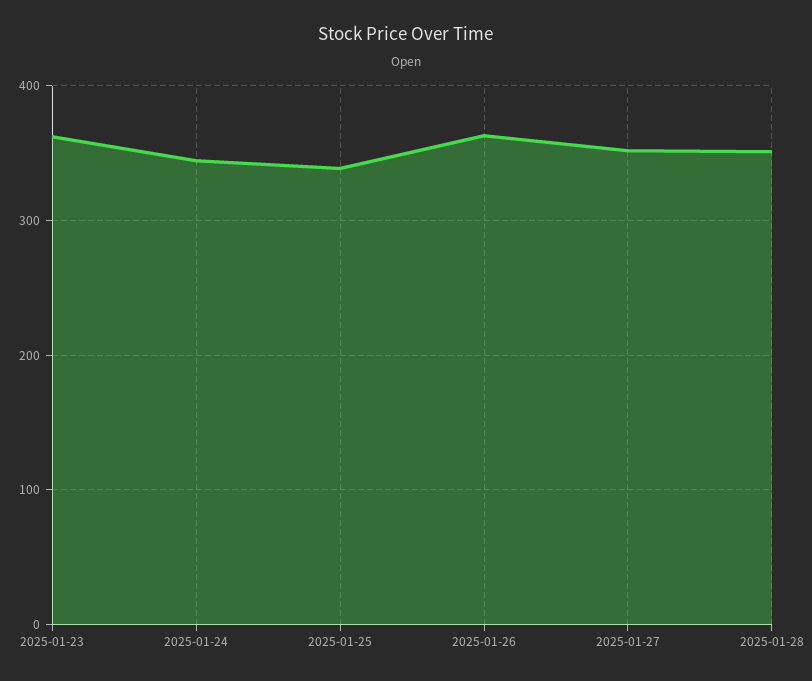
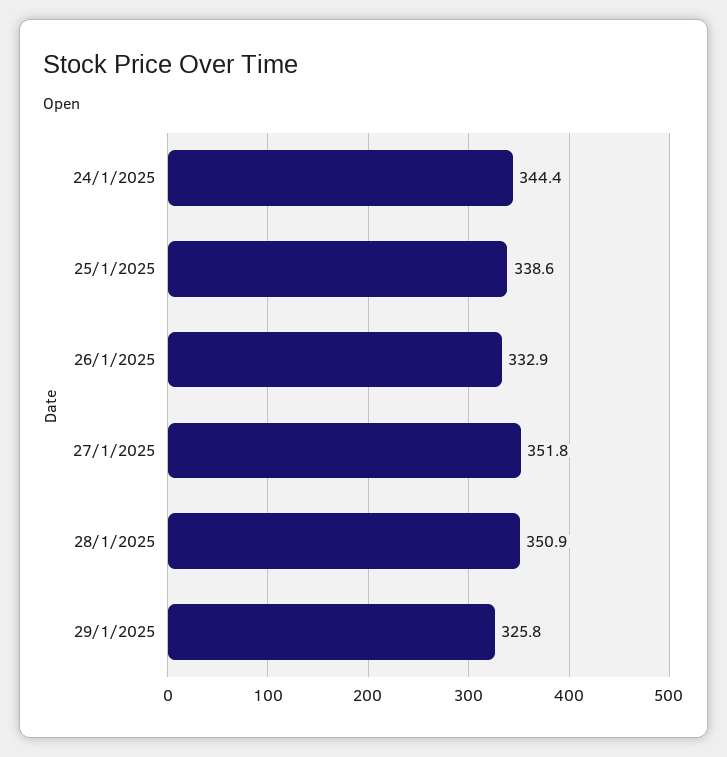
2025-01-23: 360 -> none
2025-01-26: 360 -> 332.9
29/1/2025: none -> 325.8

